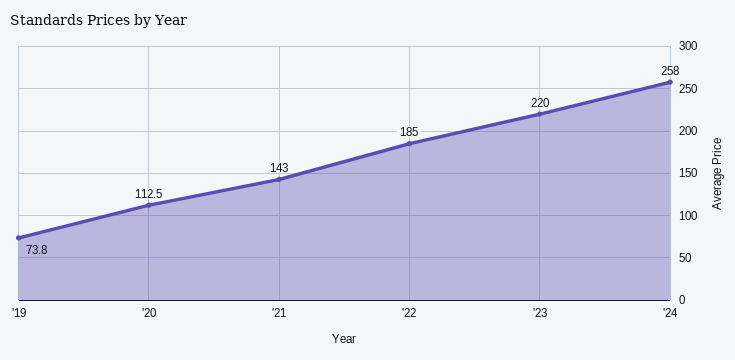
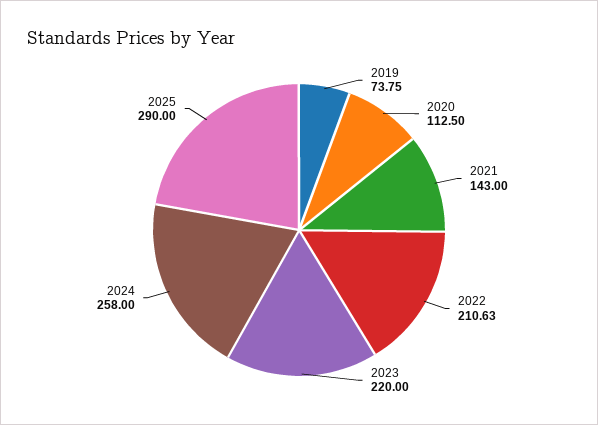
'22: 185 -> 210.63
2025: none -> 290

